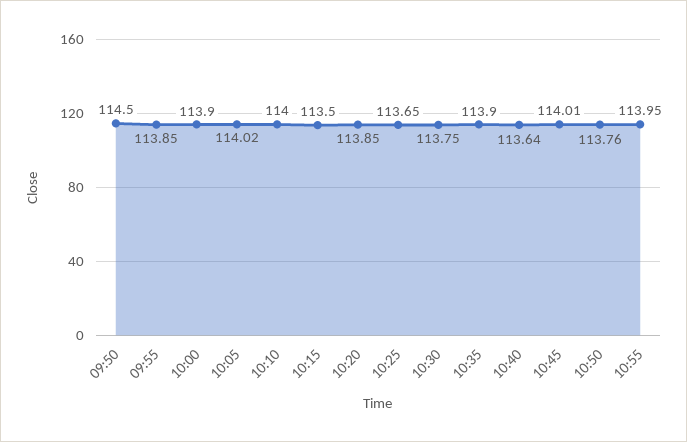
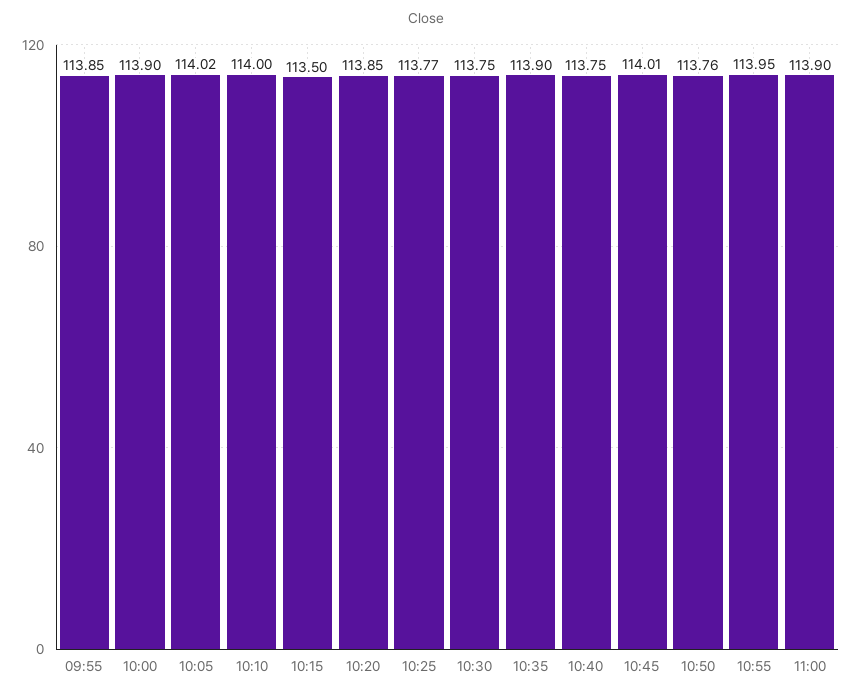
09:50: 114.5 -> none
10:25: 113.65 -> 113.77
10:40: 113.64 -> 113.75
11:00: none -> 113.9

